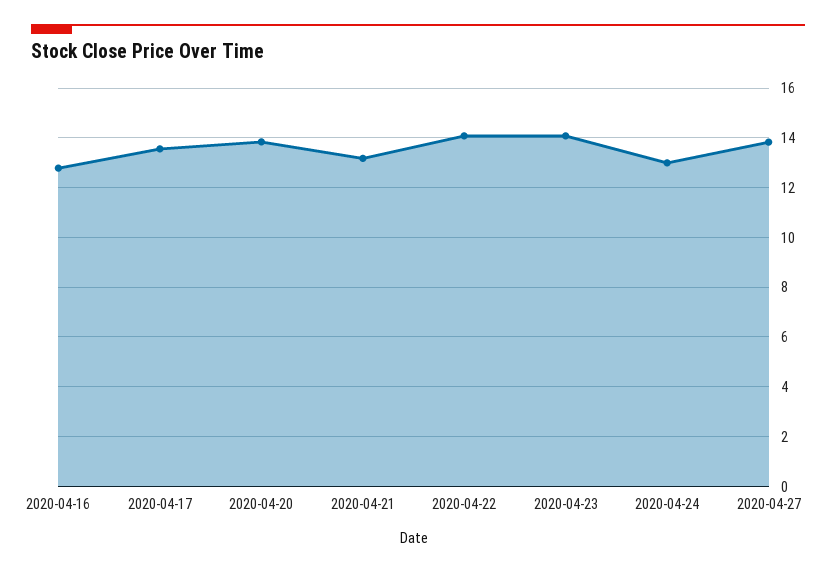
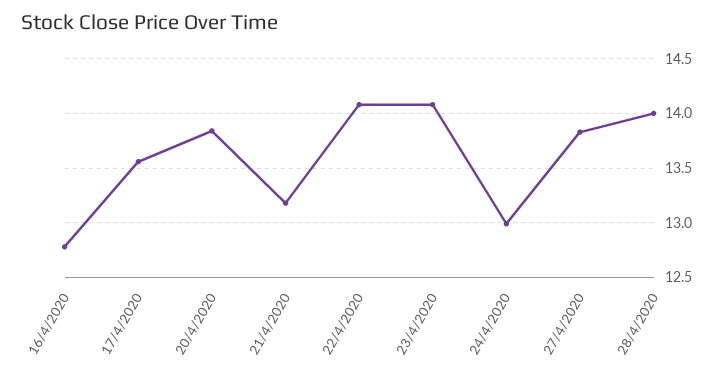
28/4/2020: none -> 14

